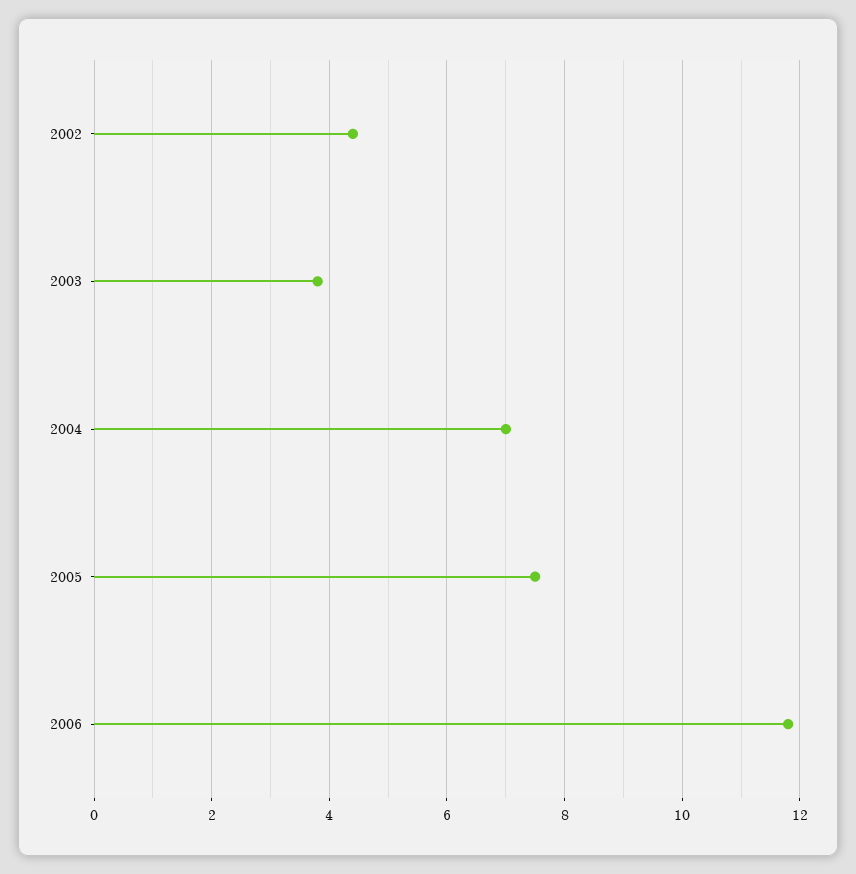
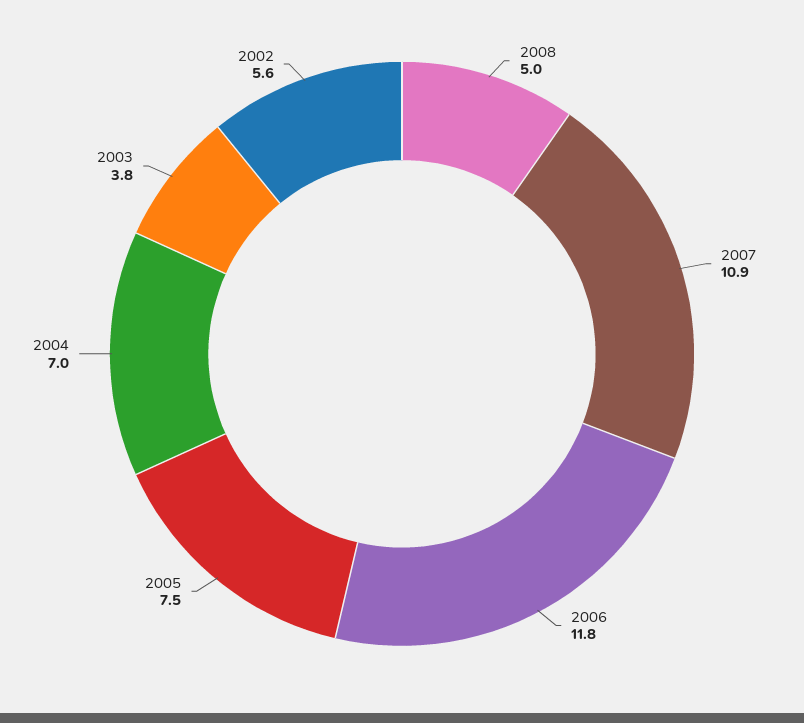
2002: 4.5 -> 5.6
2008: none -> 5
2007: none -> 10.9

